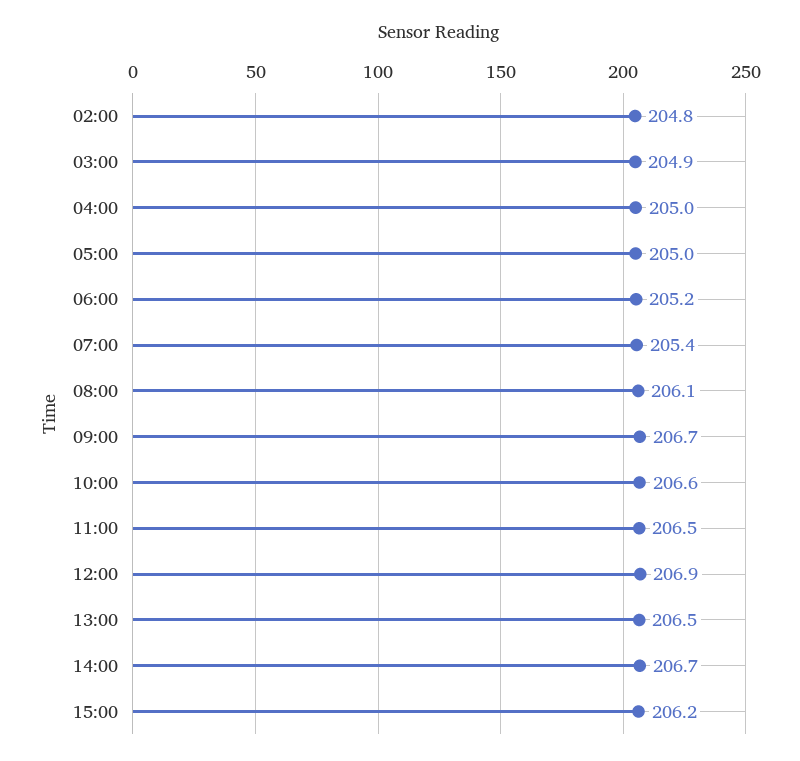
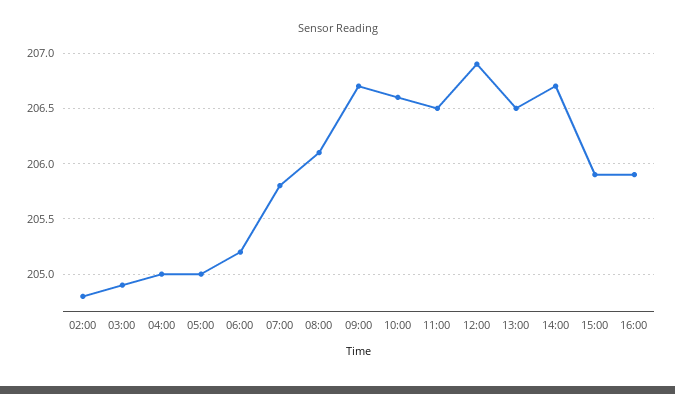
07:00: 205.4 -> 205.8
15:00: 206.2 -> 205.9
16:00: none -> 205.9

